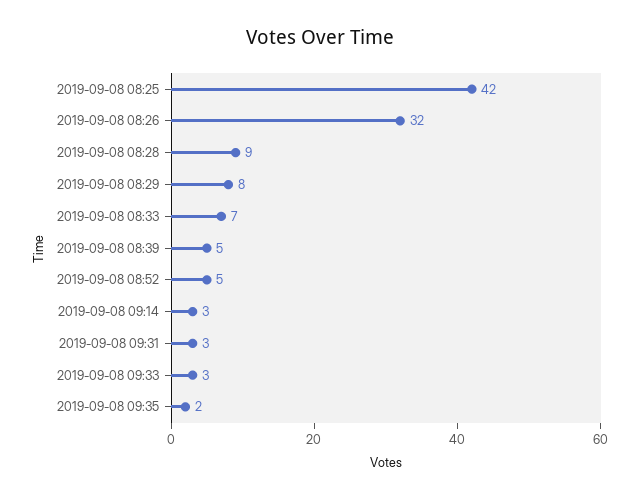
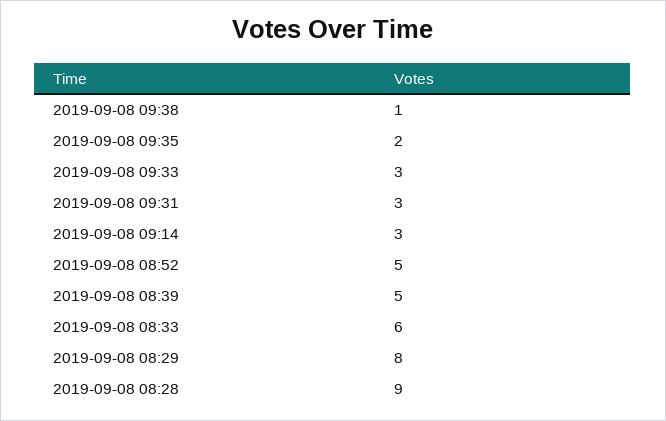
2019-09-08 08:25: 42 -> none
2019-09-08 08:26: 32 -> none
2019-09-08 08:33: 7 -> 6
2019-09-08 09:38: none -> 1

